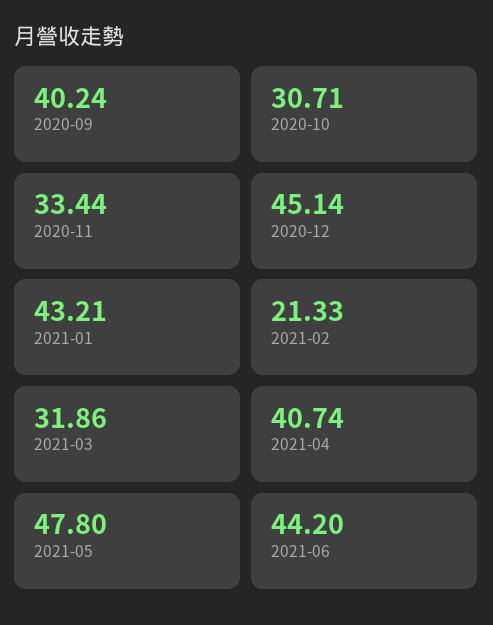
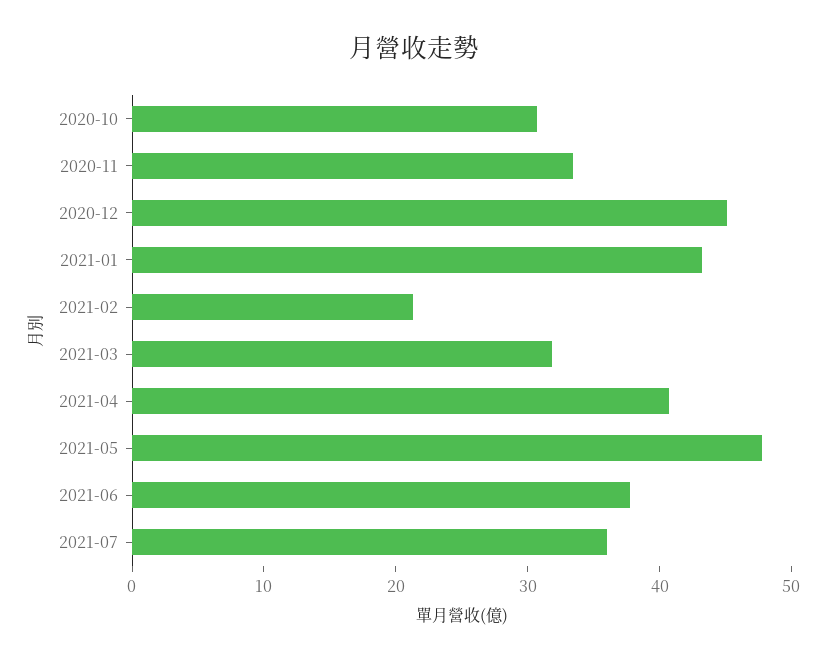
2020-09: 40.24 -> none
2021-06: 44.2 -> 38
2021-07: none -> 36

